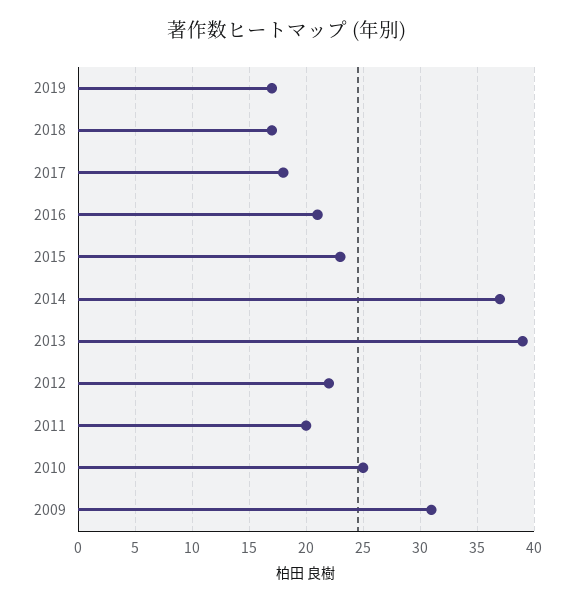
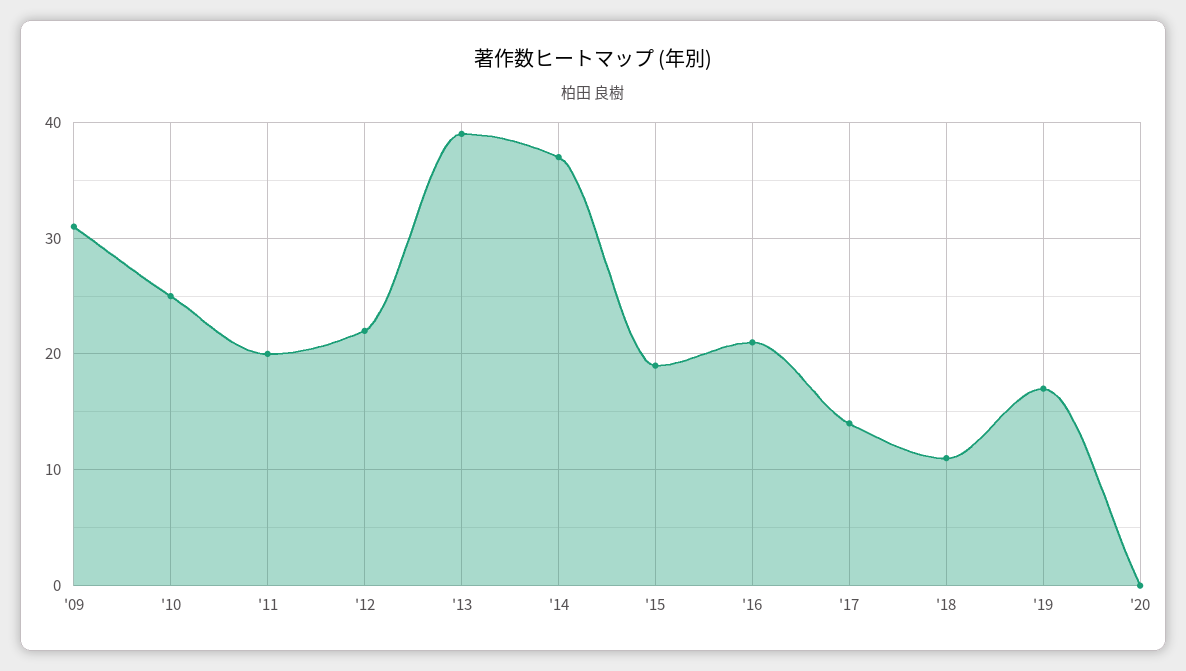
2018: 17 -> 11
2017: 18 -> 14
2015: 23 -> 19
'20: none -> 0

